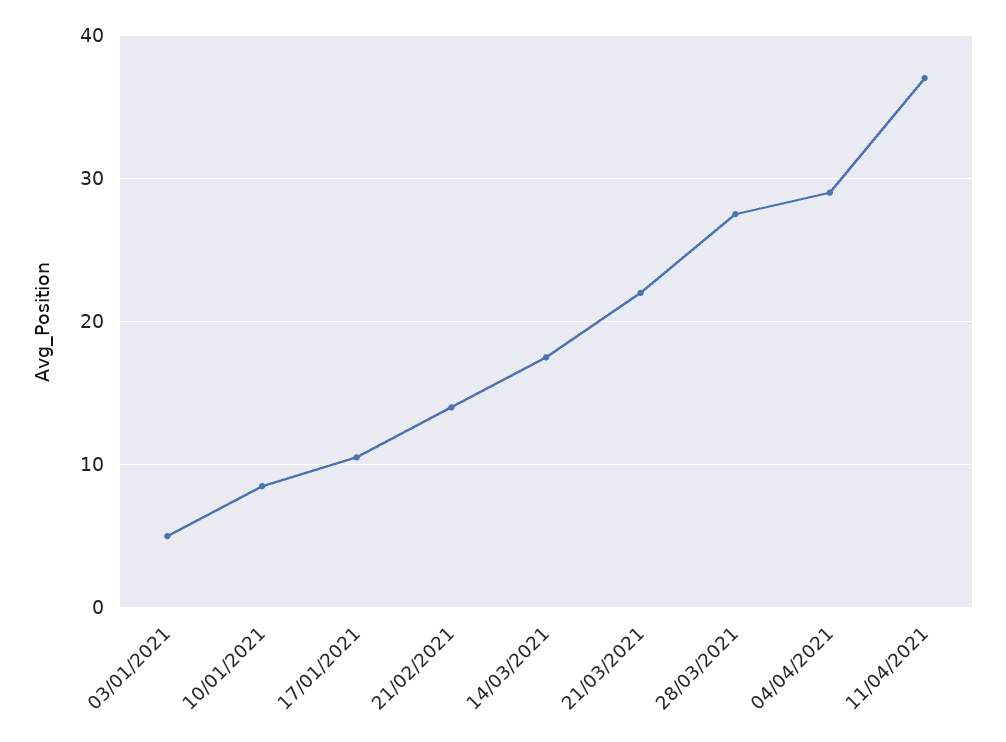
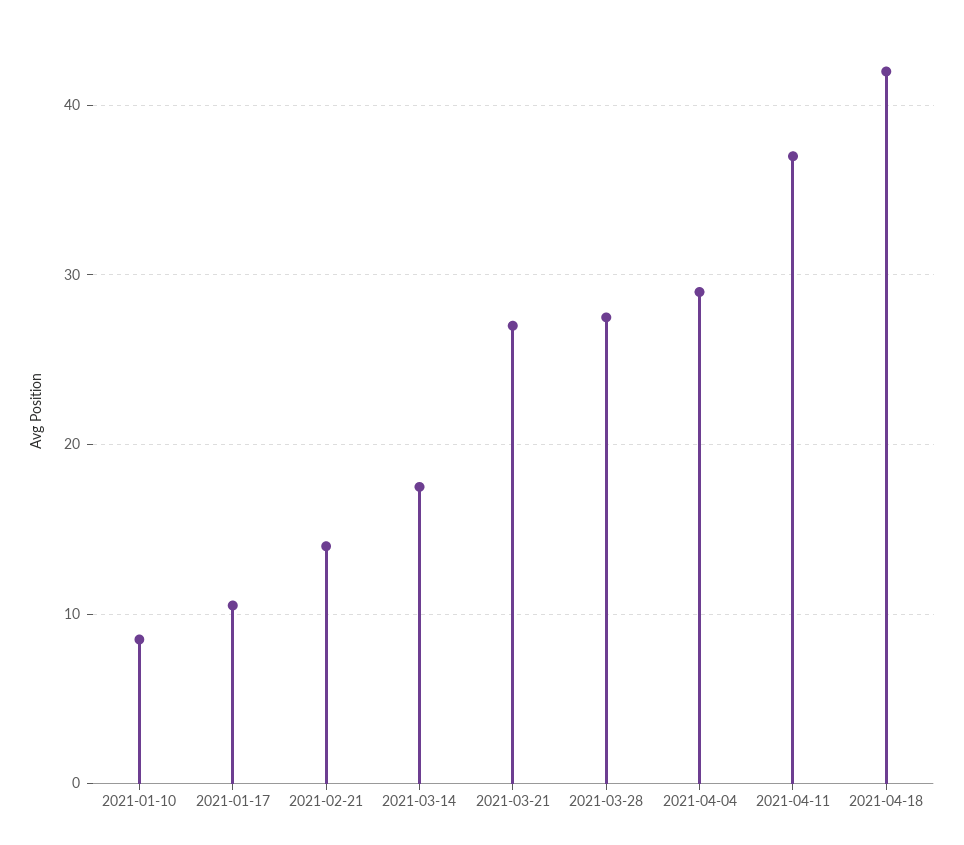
03/01/2021: 5 -> none
21/03/2021: 22 -> 27
2021-04-18: none -> 42

